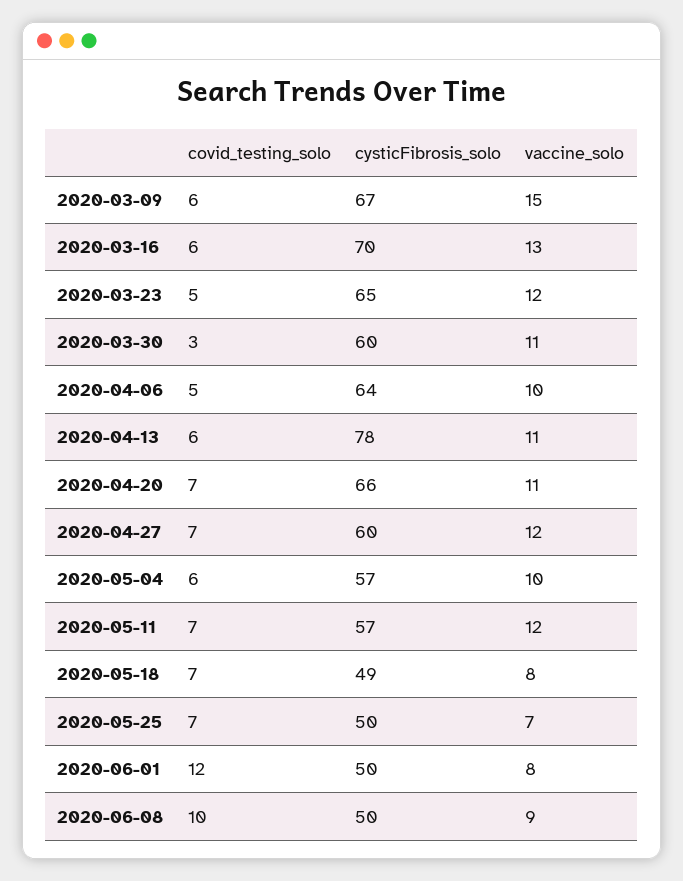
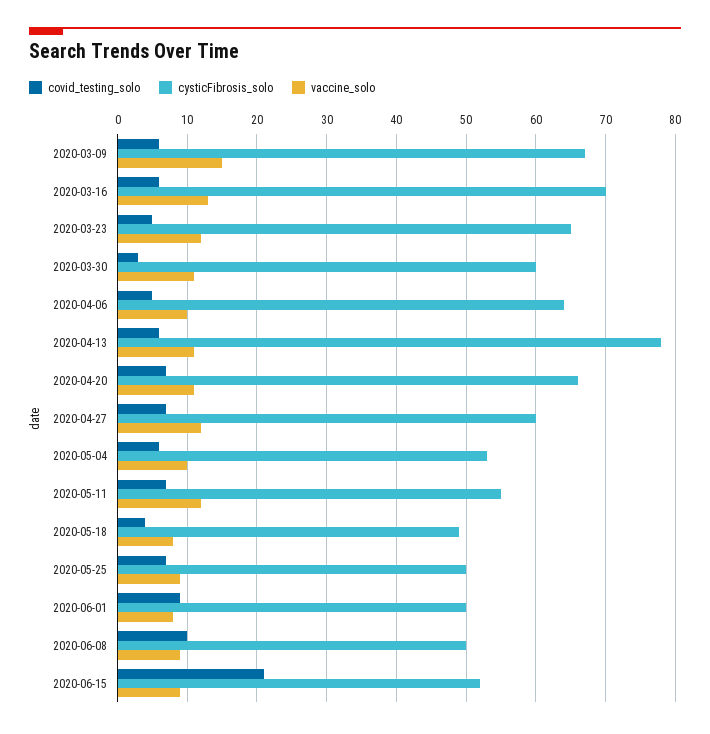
cysticFibrosis_solo, 2020-05-04: 57 -> 53
cysticFibrosis_solo, 2020-05-11: 57 -> 55
covid_testing_solo, 2020-05-18: 7 -> 4
vaccine_solo, 2020-05-25: 7 -> 9
covid_testing_solo, 2020-06-01: 12 -> 9
covid_testing_solo, 2020-06-15: none -> 21
cysticFibrosis_solo, 2020-06-15: none -> 52
vaccine_solo, 2020-06-15: none -> 9

